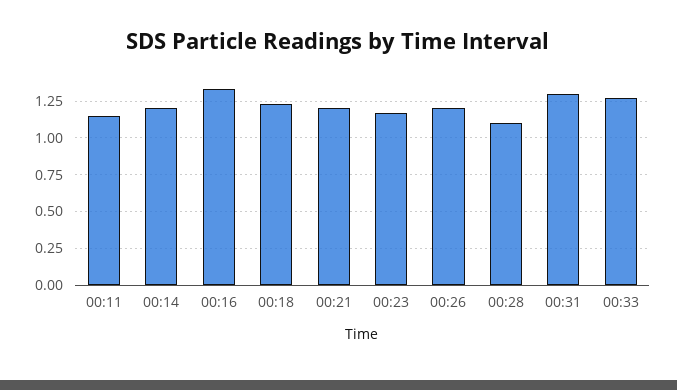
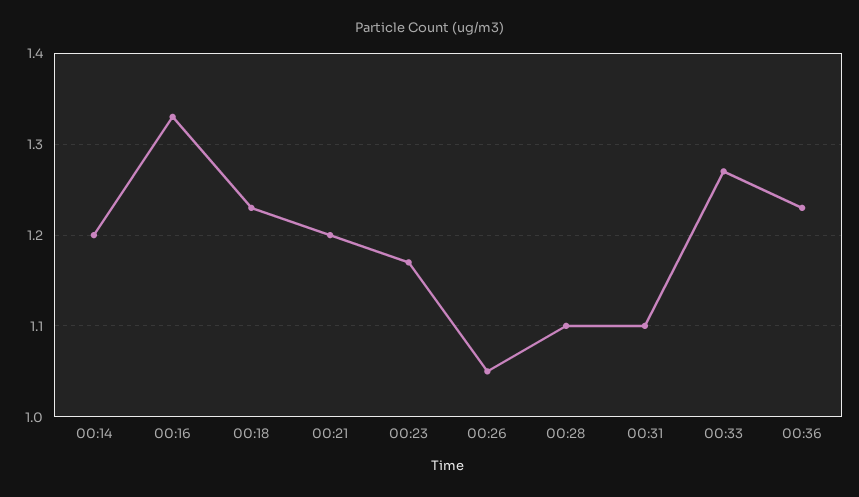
00:11: 1.15 -> none
00:26: 1.2 -> 1.05
00:31: 1.3 -> 1.1
00:36: none -> 1.23

